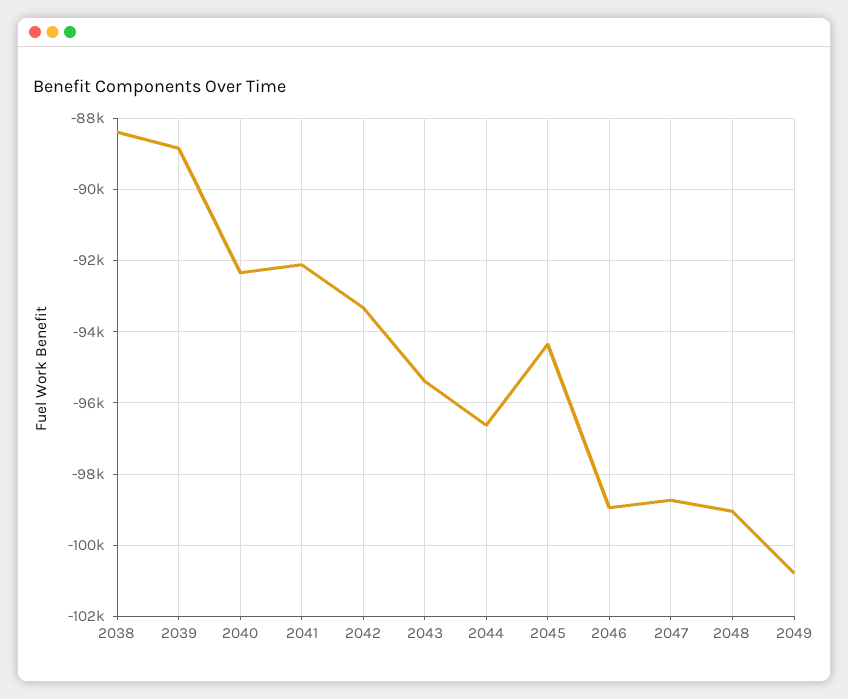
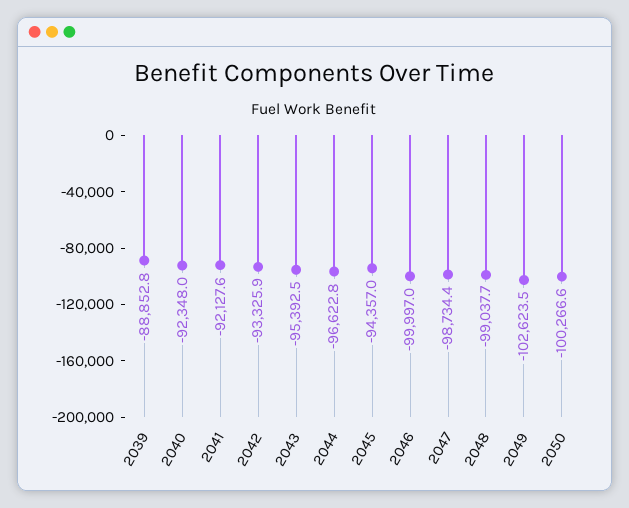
2038: -88400 -> none
2046: -99000 -> -99997
2049: -100800 -> -102623.5
2050: none -> -100266.6

